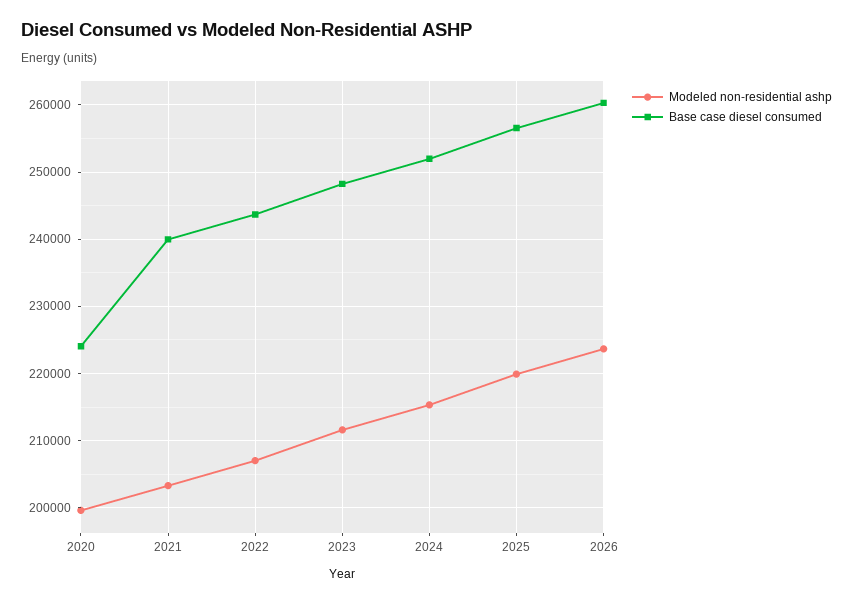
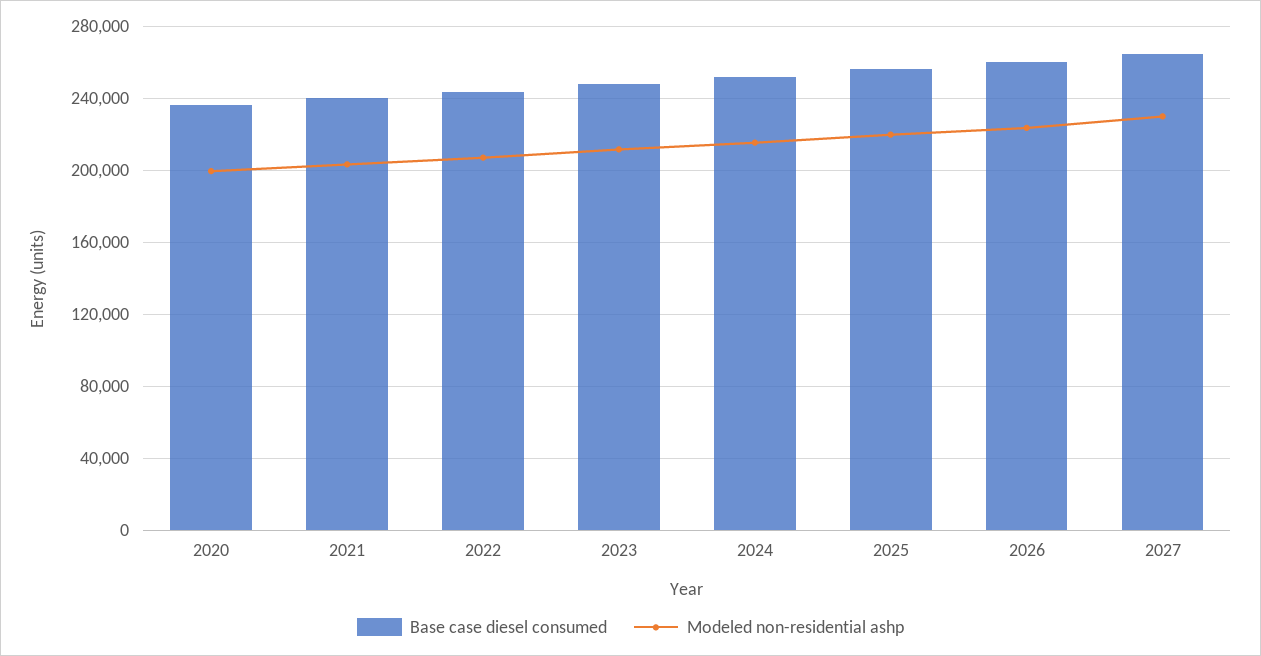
Base case diesel consumed, 2020: 224000 -> 235000
Base case diesel consumed, 2027: none -> 265000
Modeled non-residential ashp, 2027: none -> 230000

